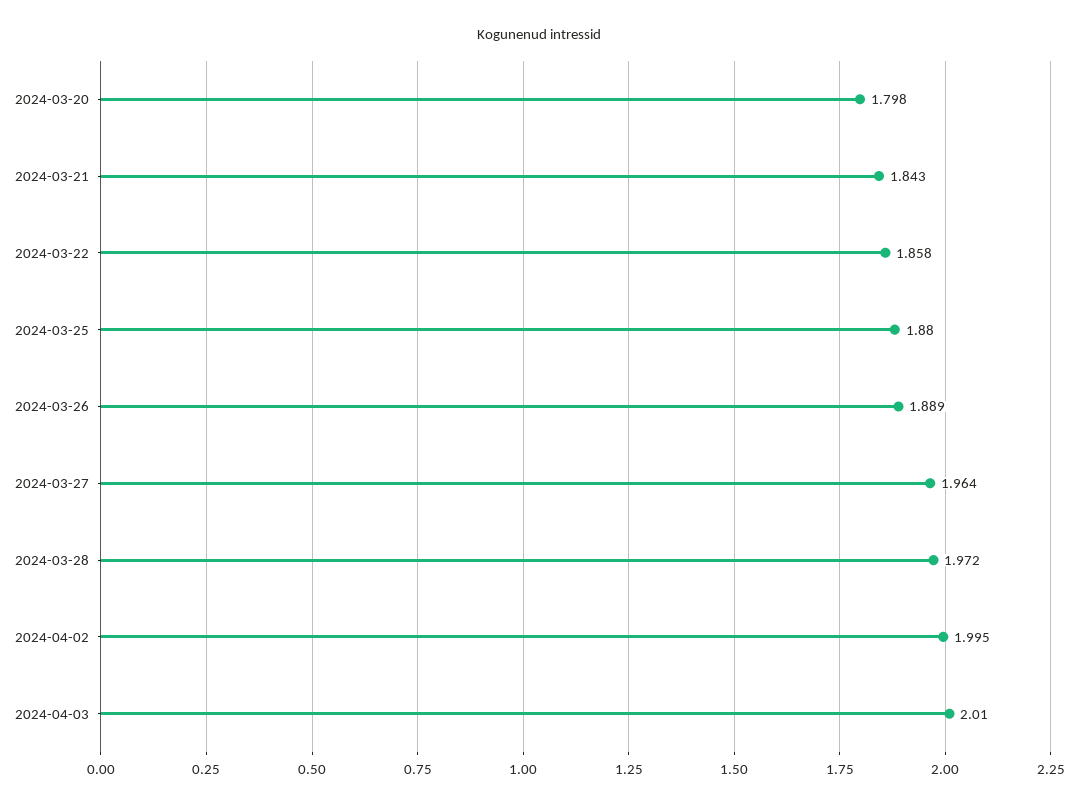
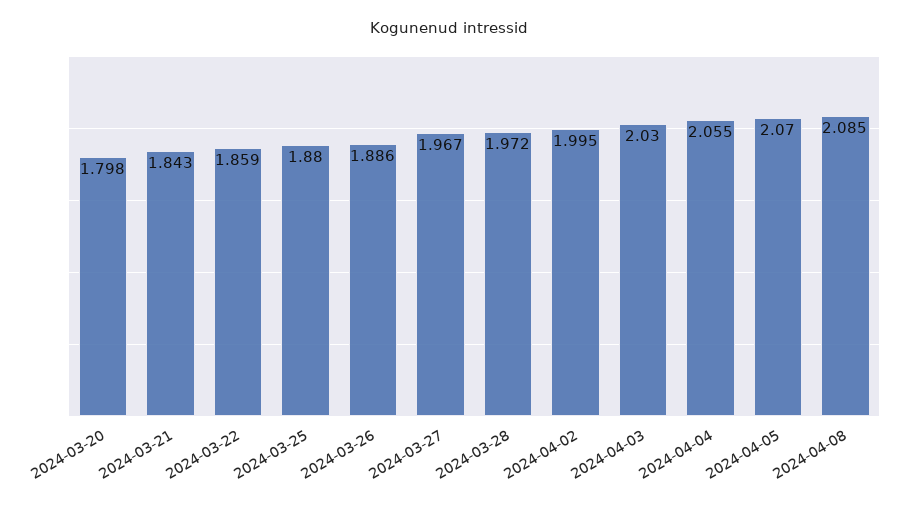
2024-03-22: 1.858 -> 1.859
2024-03-26: 1.889 -> 1.886
2024-03-27: 1.964 -> 1.967
2024-04-03: 2.01 -> 2.03
2024-04-04: none -> 2.055
2024-04-05: none -> 2.07
2024-04-08: none -> 2.085

